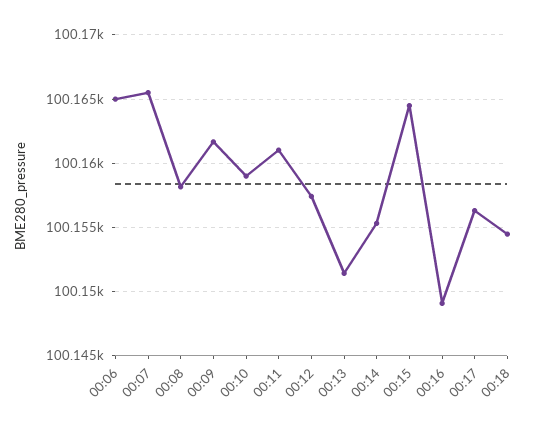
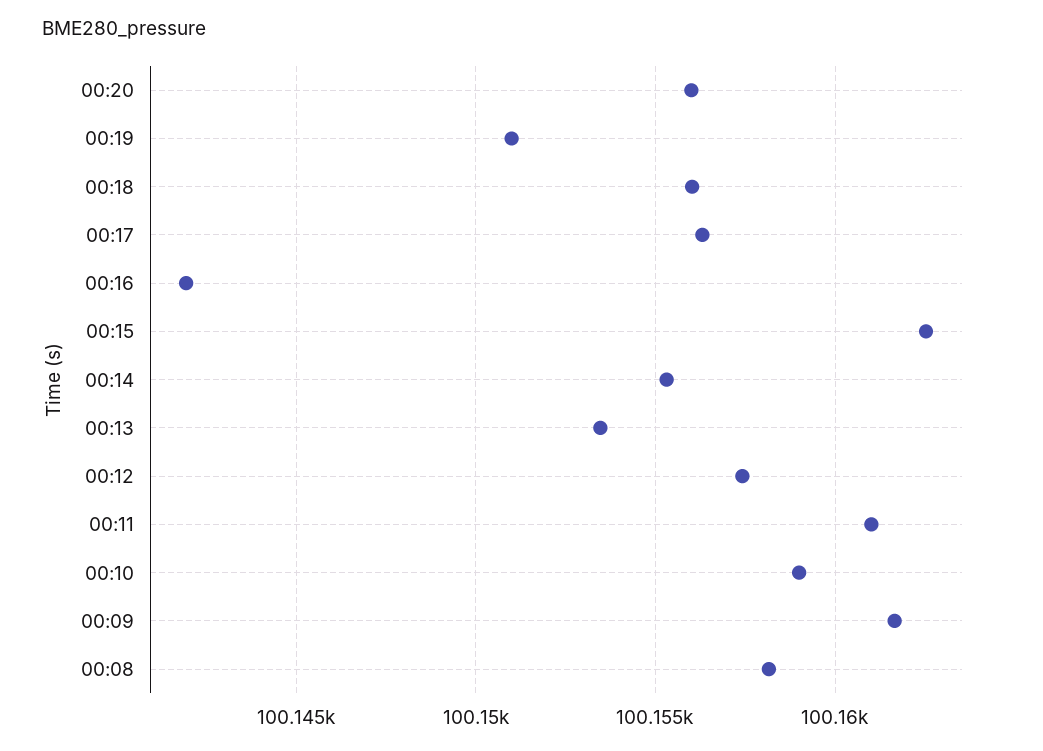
00:06: 100165 -> none
00:07: 100165.5 -> none
00:13: 100151.5 -> 100153.5
00:15: 100164.5 -> 100162.5
00:16: 100149 -> 100142
00:18: 100154.5 -> 100156
00:20: none -> 100156
00:19: none -> 100151

